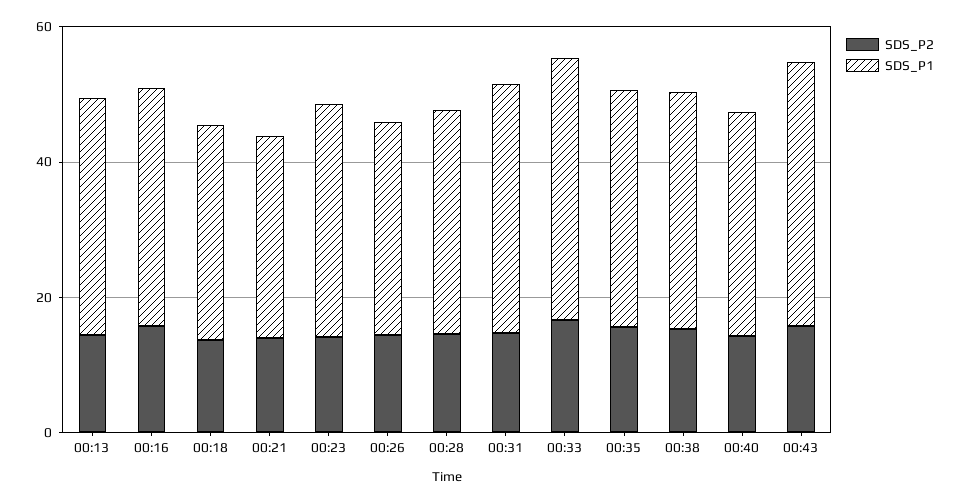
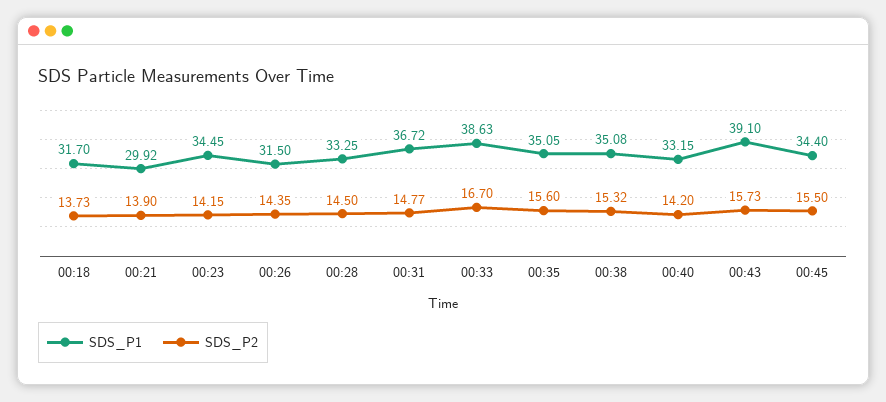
SDS_P2, 00:13: 15 -> none
SDS_P1, 00:13: 35 -> none
SDS_P2, 00:16: 15 -> none
SDS_P1, 00:16: 35 -> none
SDS_P1, 00:45: none -> 34.4
SDS_P2, 00:45: none -> 15.5

